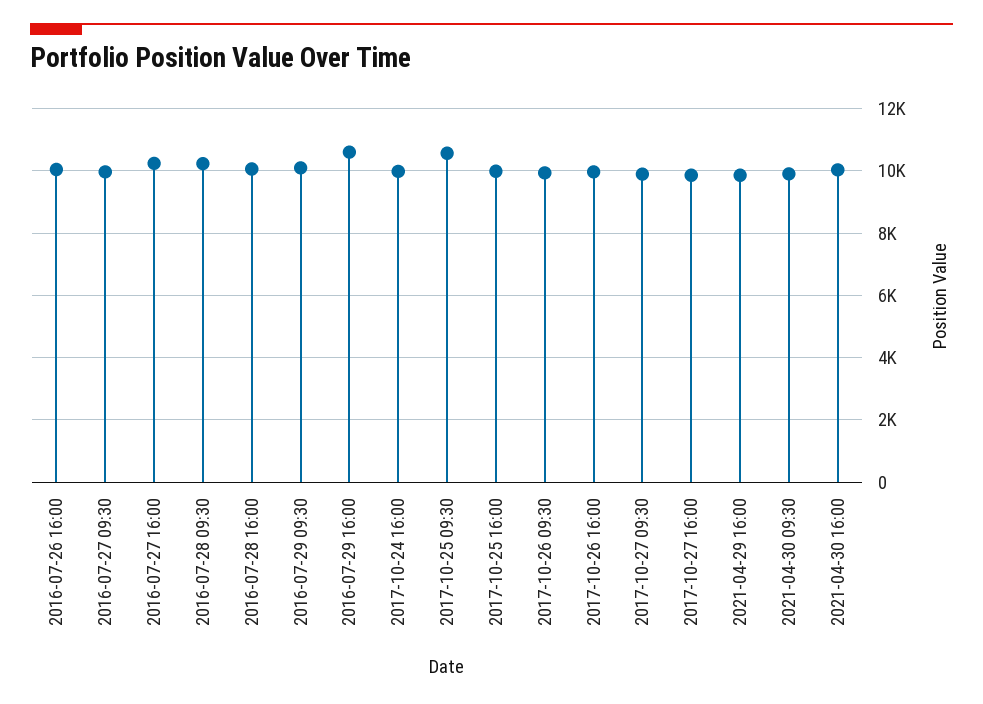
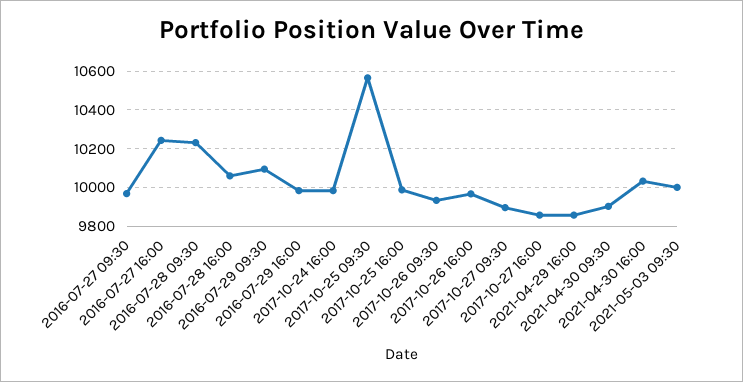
2016-07-26 16:00: 10000 -> none
2016-07-29 16:00: 10600 -> 10000
2021-05-03 09:30: none -> 10000

